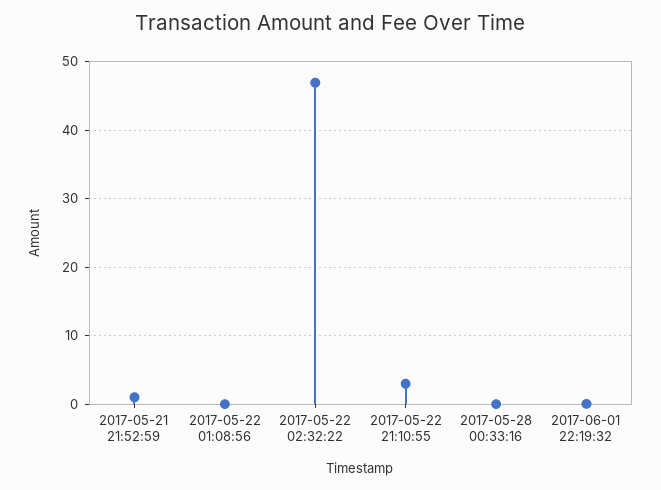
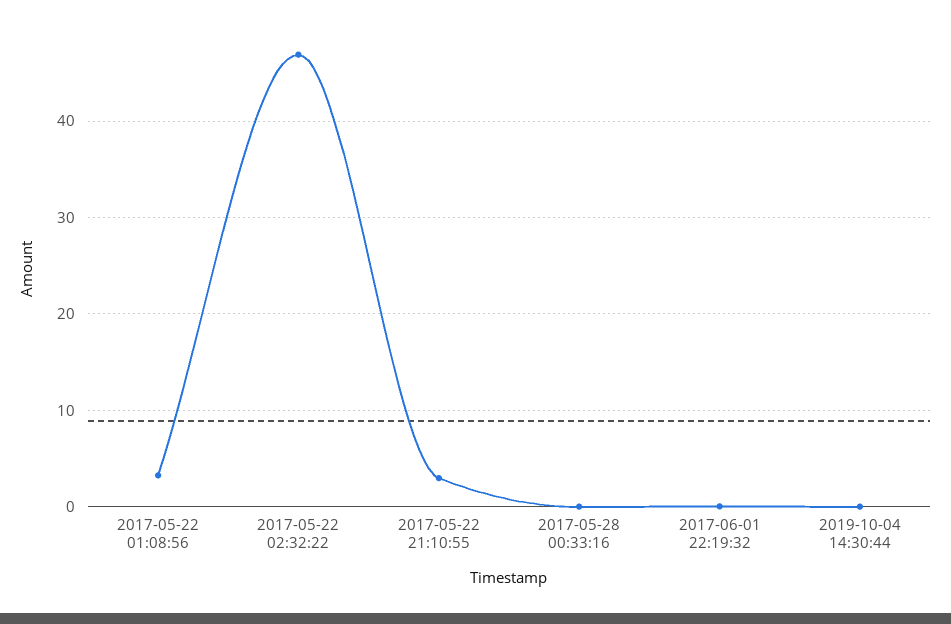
2017-05-21 21:52:59: 1 -> none
2017-05-22 01:08:56: 0 -> 3
2019-10-04 14:30:44: none -> 0

